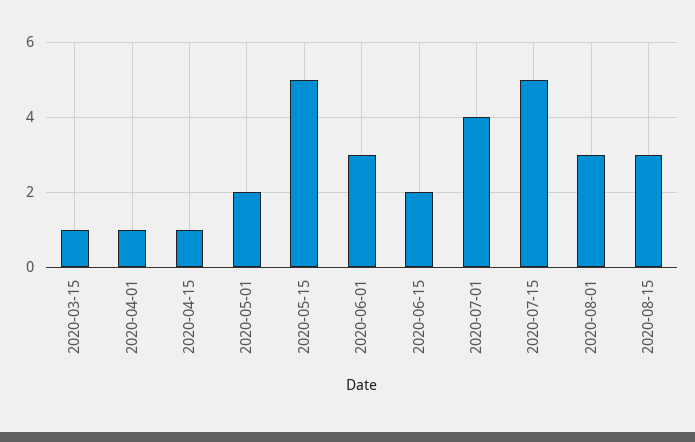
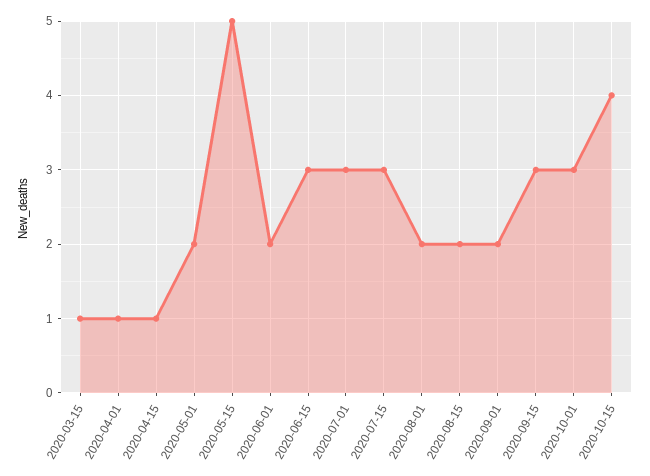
2020-06-01: 3 -> 2
2020-06-15: 2 -> 3
2020-07-01: 4 -> 3
2020-07-15: 5 -> 3
2020-08-01: 3 -> 2
2020-08-15: 3 -> 2
2020-09-01: none -> 2
2020-09-15: none -> 3
2020-10-01: none -> 3
2020-10-15: none -> 4

